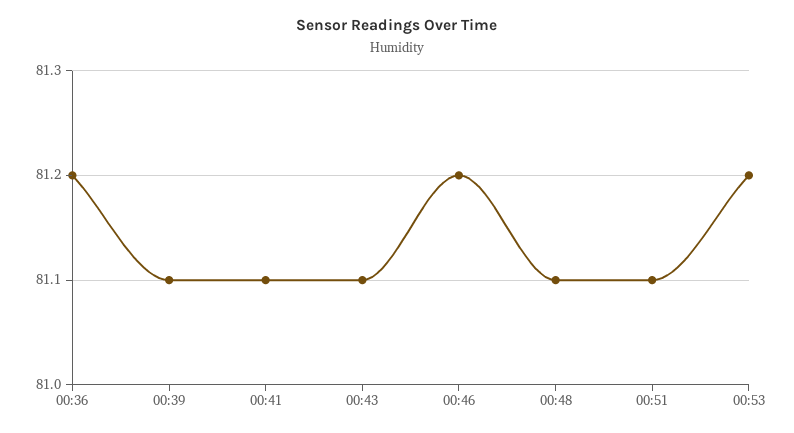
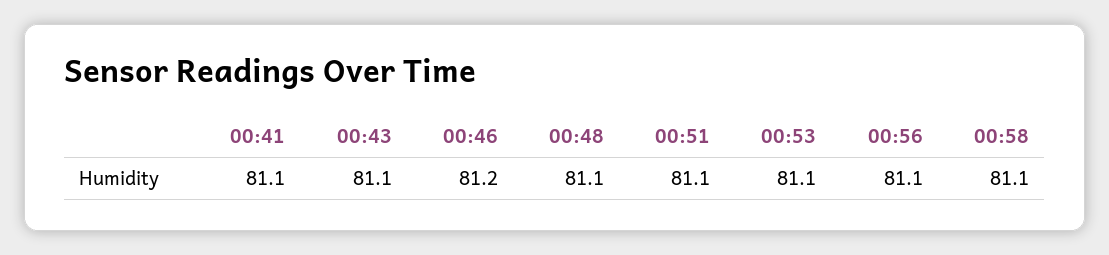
00:36: 81.2 -> none
00:39: 81.1 -> none
00:53: 81.2 -> 81.1
00:56: none -> 81.1
00:58: none -> 81.1

